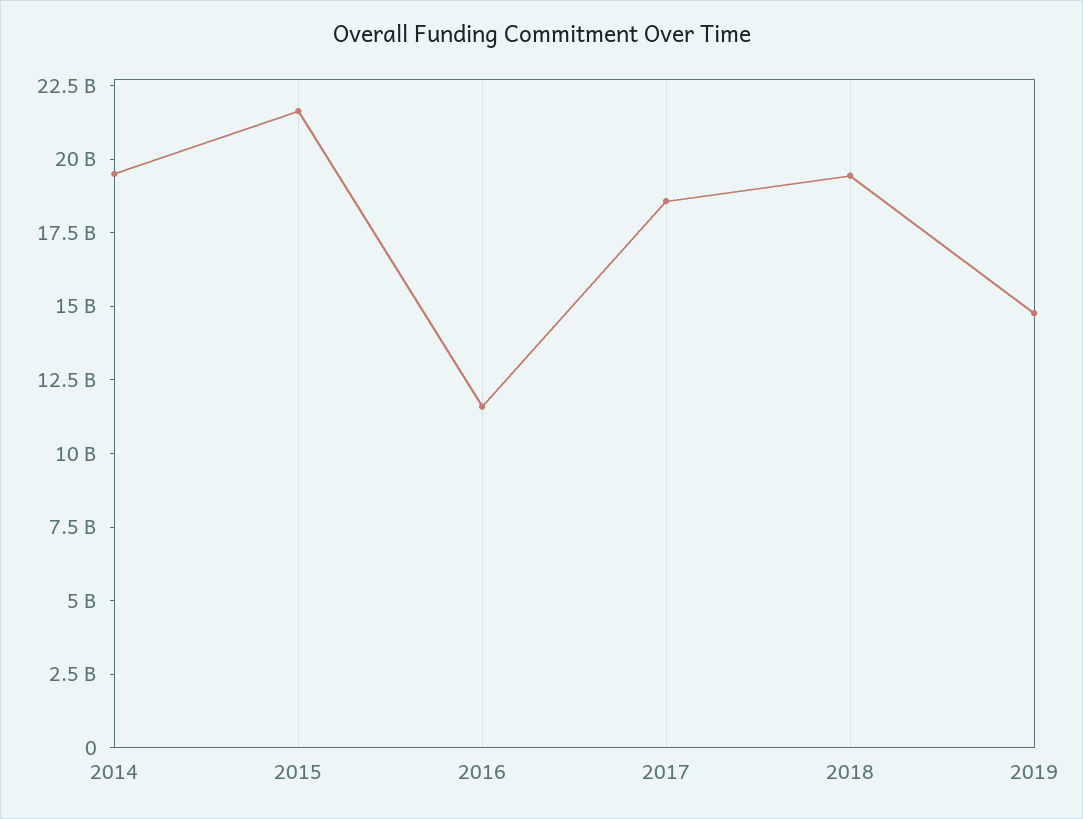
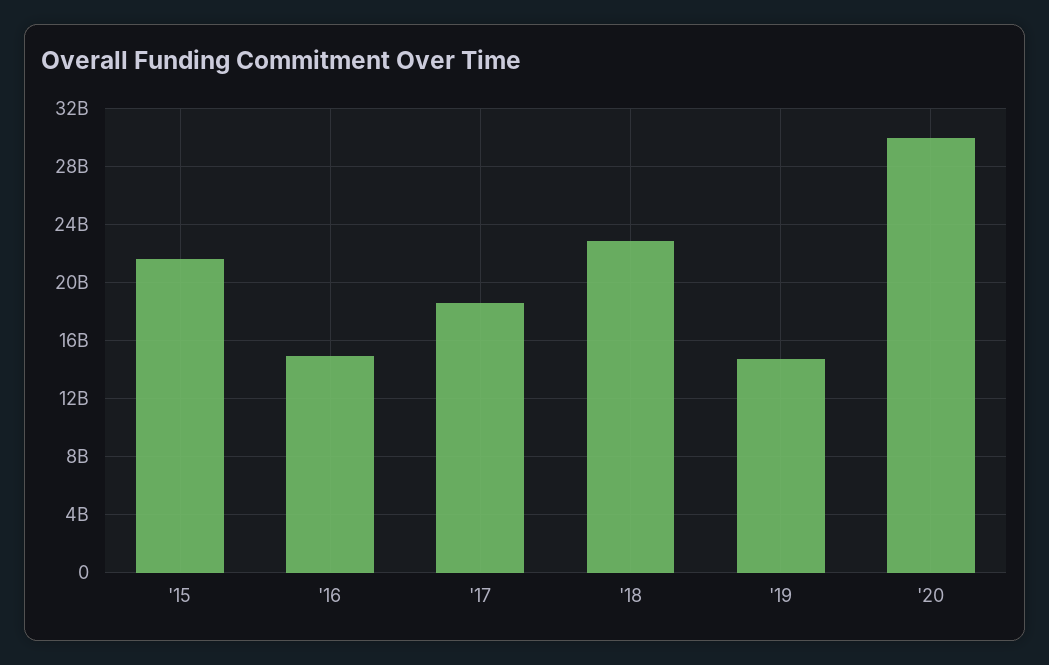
2014: 19500000000 -> none
2016: 11500000000 -> 15000000000
2018: 19500000000 -> 23000000000
'20: none -> 30000000000

